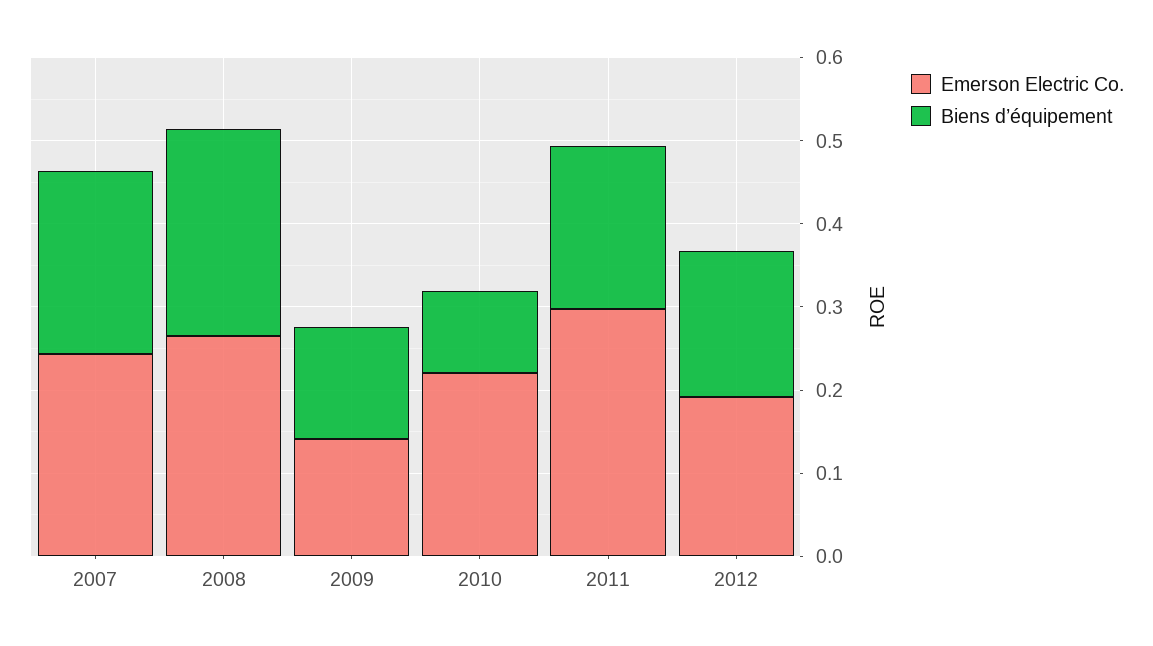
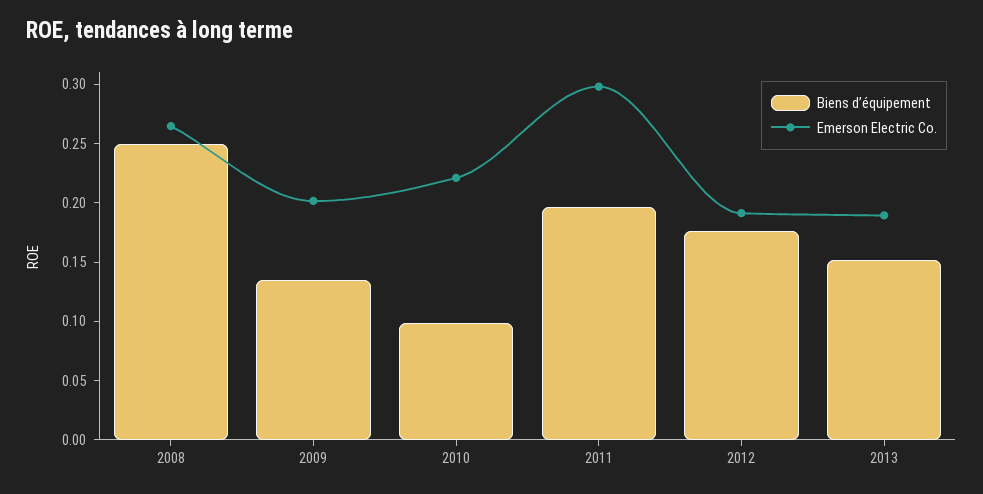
Emerson Electric Co., 2007: 0.24 -> none
Biens d’équipement, 2007: 0.22 -> none
Emerson Electric Co., 2009: 0.14 -> 0.2
Biens d’équipement, 2013: none -> 0.15
Emerson Electric Co., 2013: none -> 0.19

